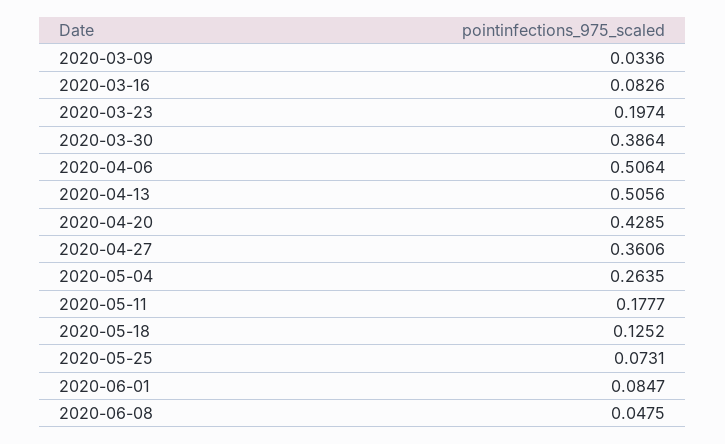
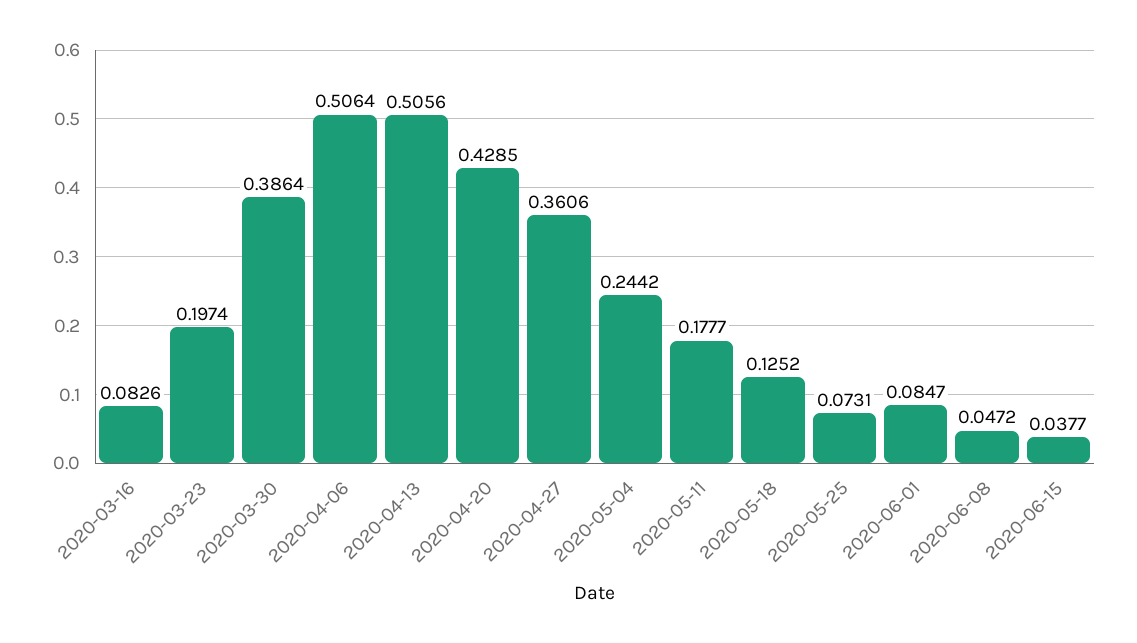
2020-03-09: 0.0336 -> none
2020-05-04: 0.2635 -> 0.2442
2020-06-08: 0.0475 -> 0.0472
2020-06-15: none -> 0.0377

